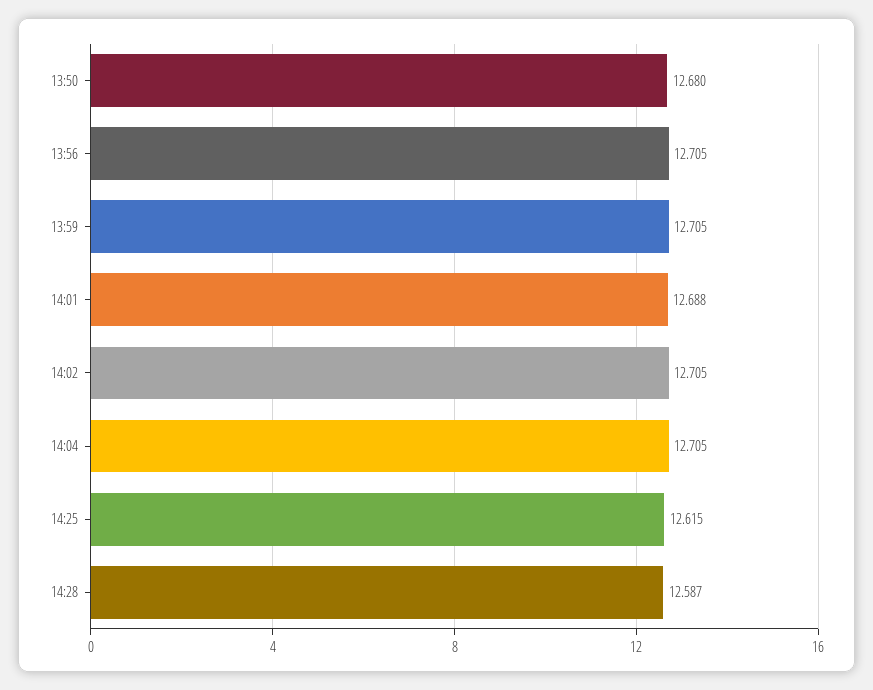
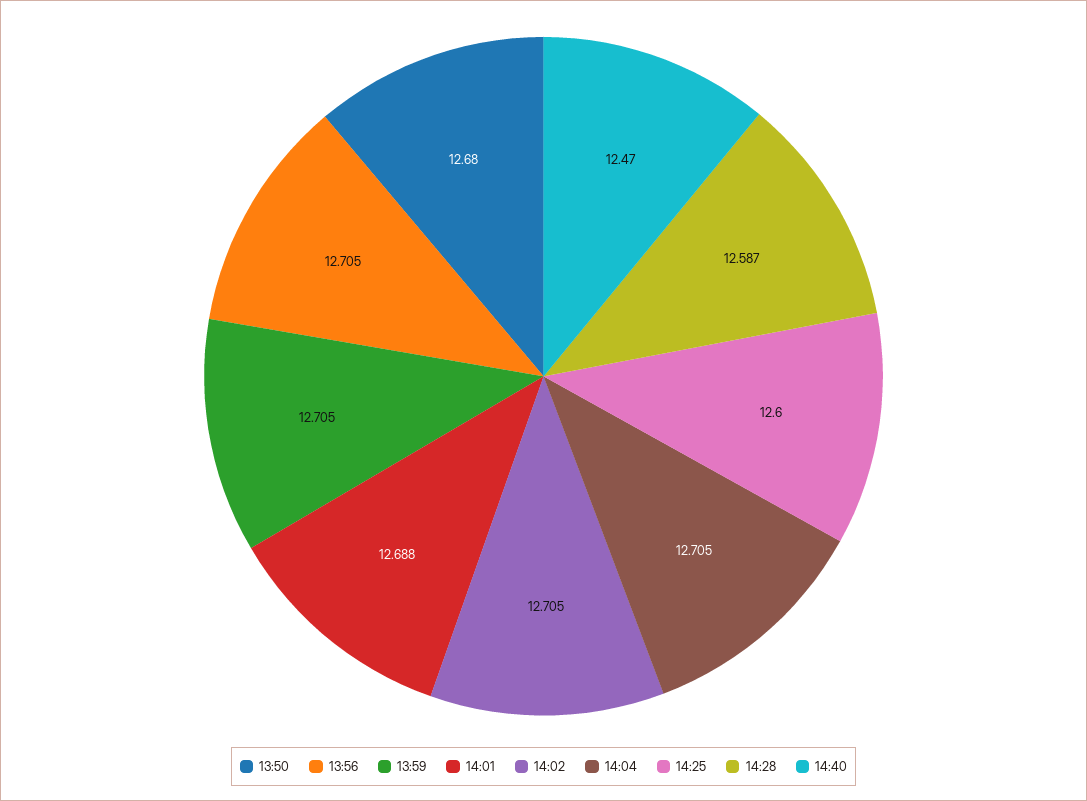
14:25: 12.615 -> 12.6
14:40: none -> 12.47

